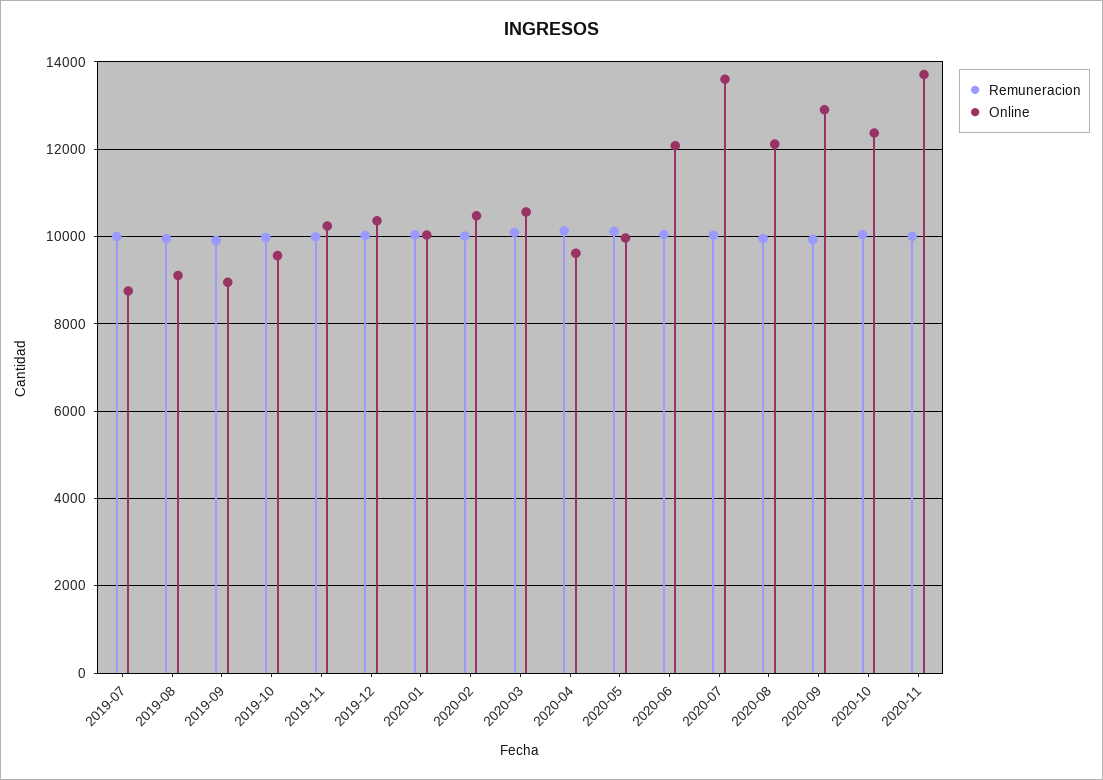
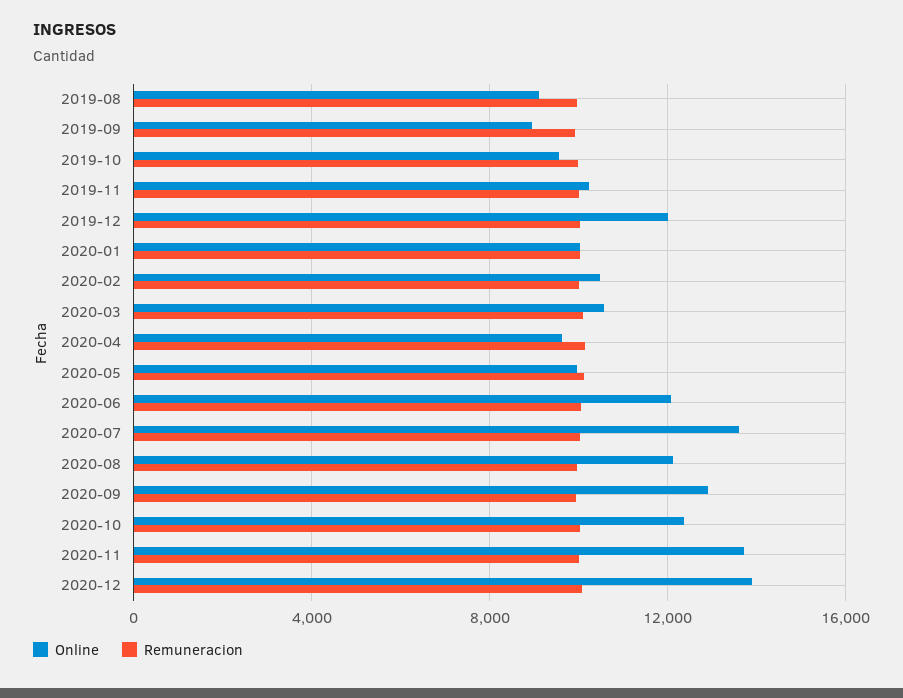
Remuneracion, 2019-07: 10000 -> none
Online, 2019-07: 8800 -> none
Online, 2019-12: 10400 -> 12000
Online, 2020-12: none -> 14000
Remuneracion, 2020-12: none -> 10000

